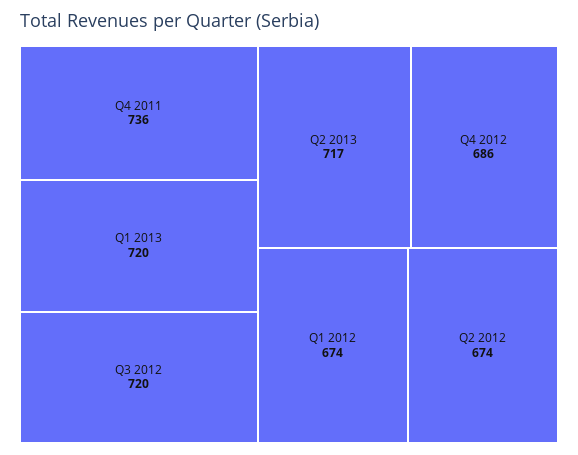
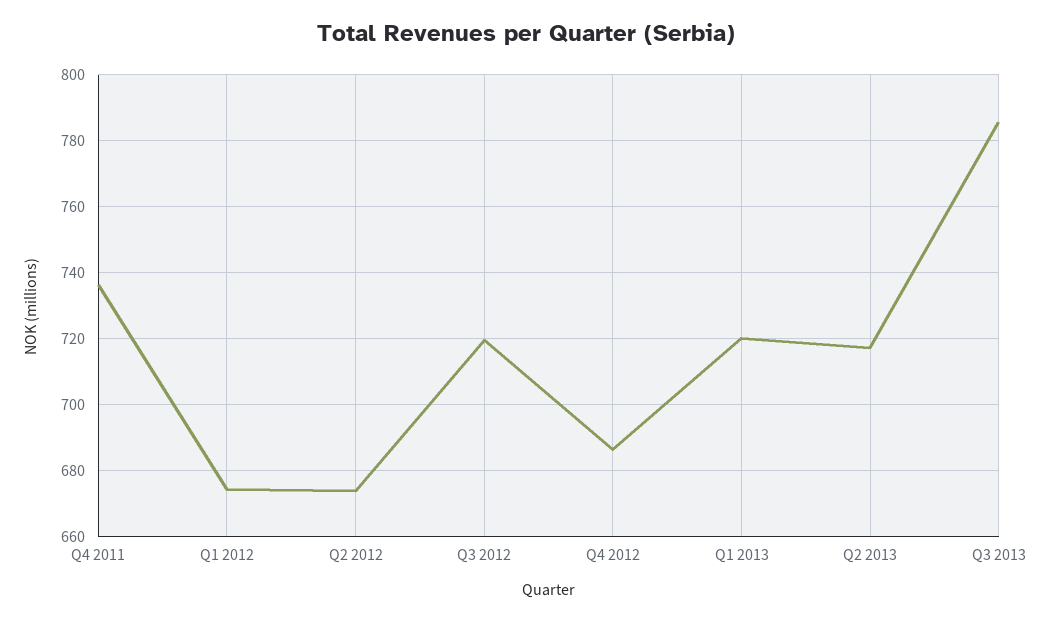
Q3 2013: none -> 786

